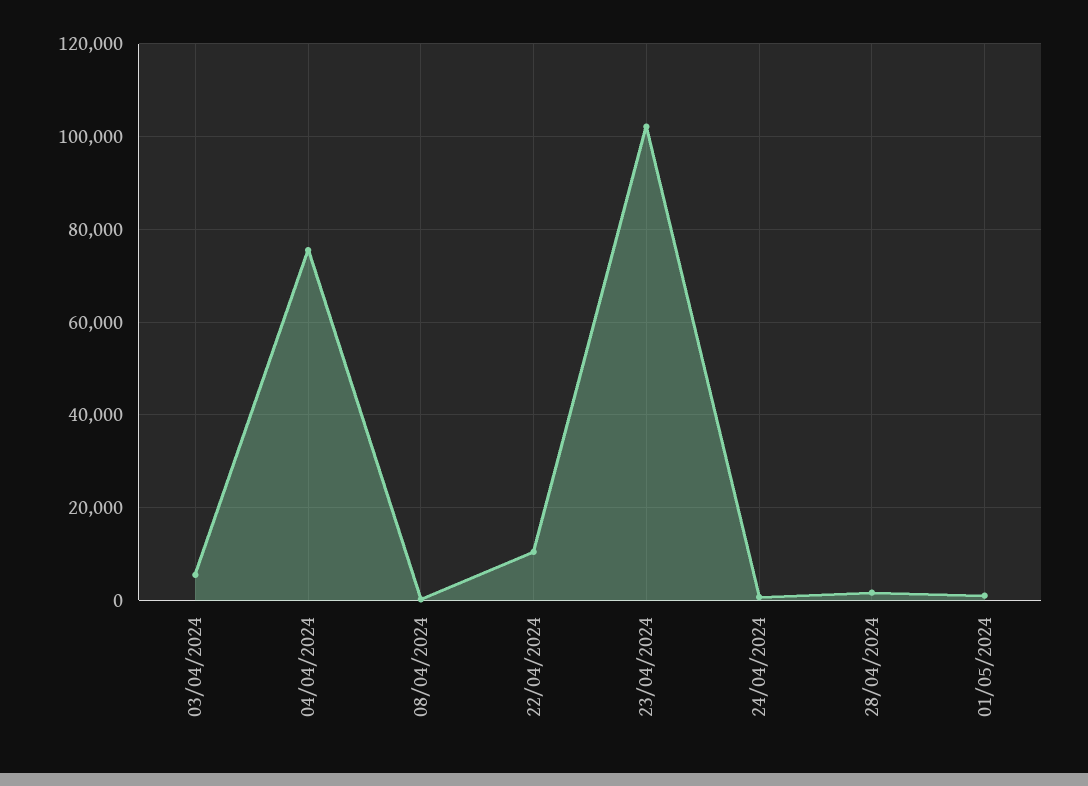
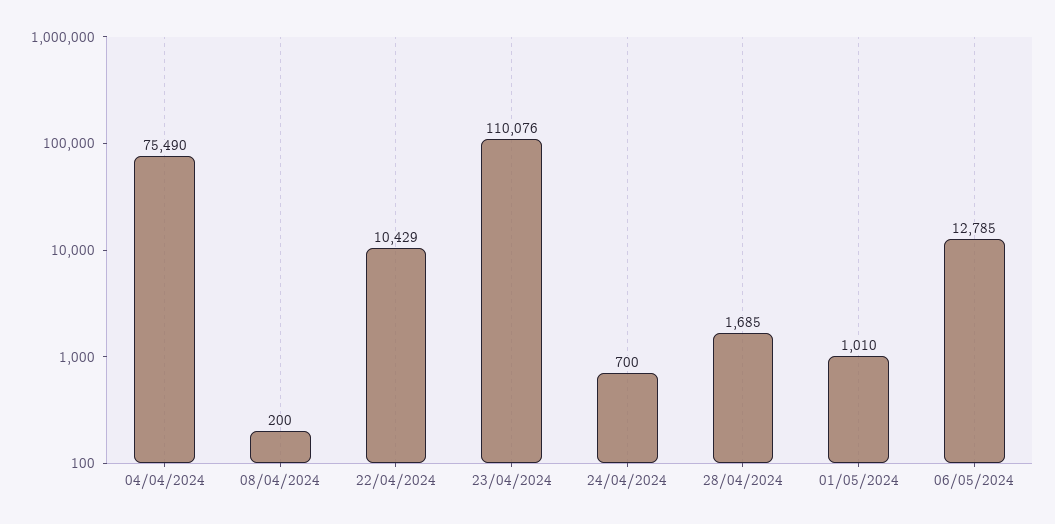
03/04/2024: 6000 -> none
23/04/2024: 102000 -> 110076
06/05/2024: none -> 12785

